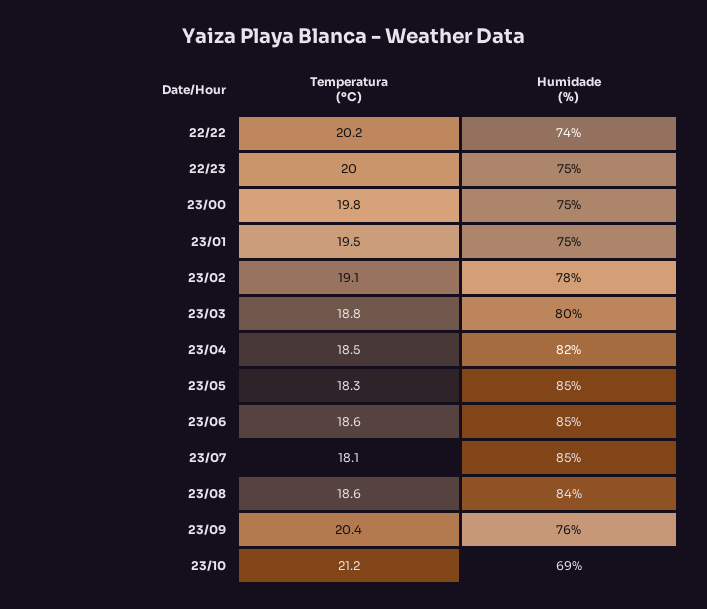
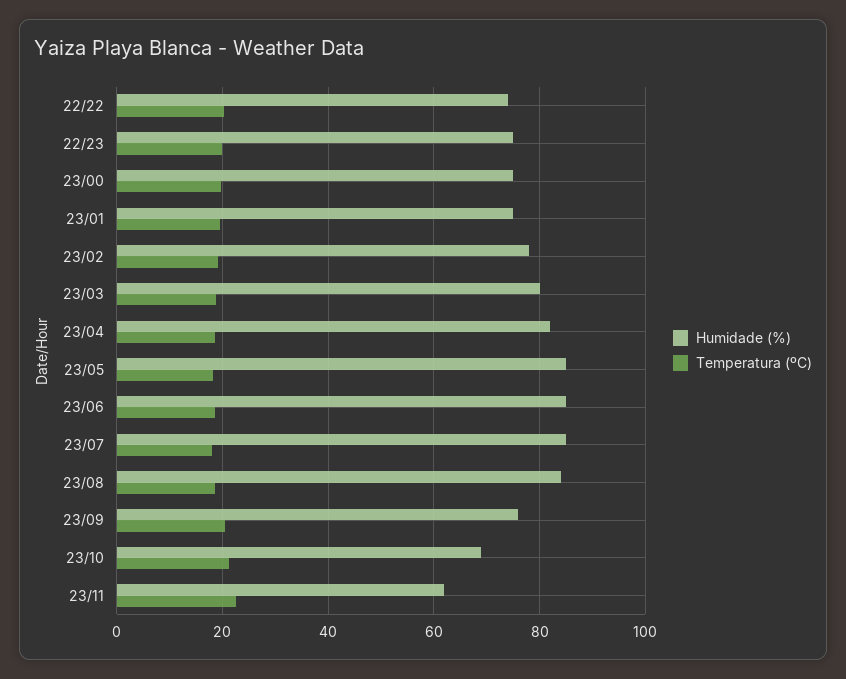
Humidade (%), 23/11: none -> 62
Temperatura (ºC), 23/11: none -> 22

